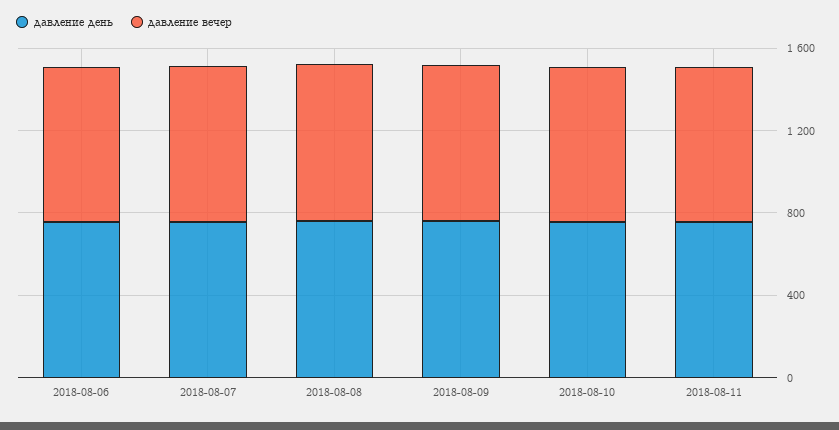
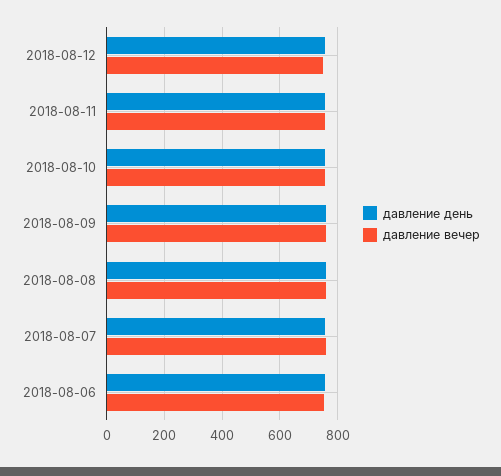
давление день, 2018-08-12: none -> 750
давление вечер, 2018-08-12: none -> 750

